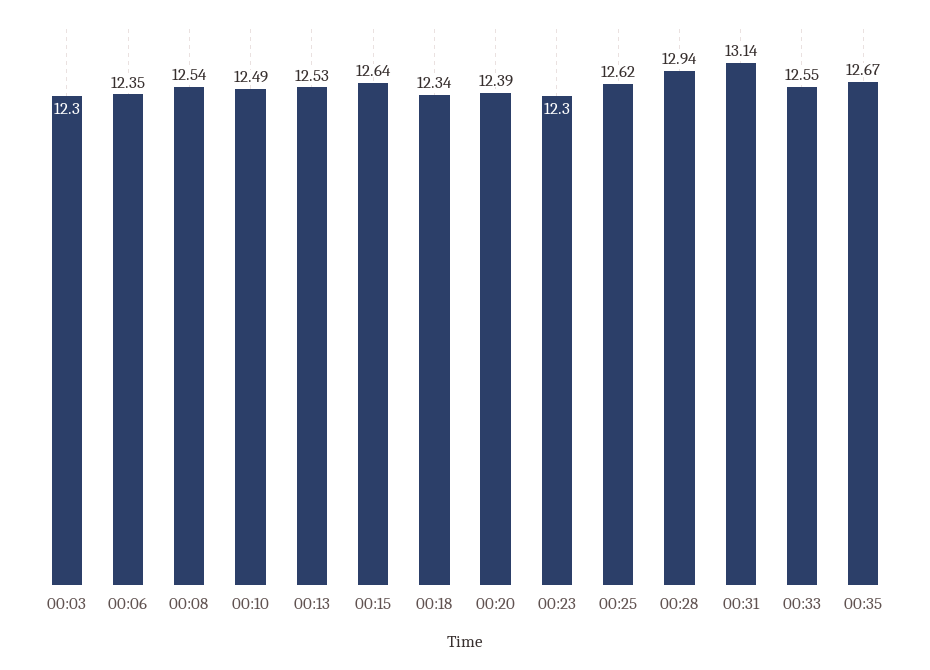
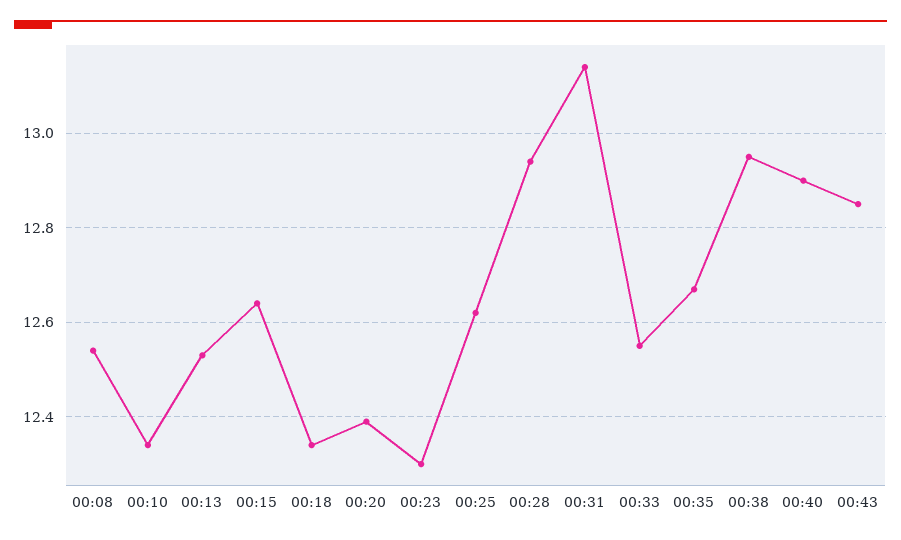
00:03: 12.3 -> none
00:06: 12.35 -> none
00:10: 12.49 -> 12.35
00:38: none -> 12.95
00:40: none -> 12.9
00:43: none -> 12.85

